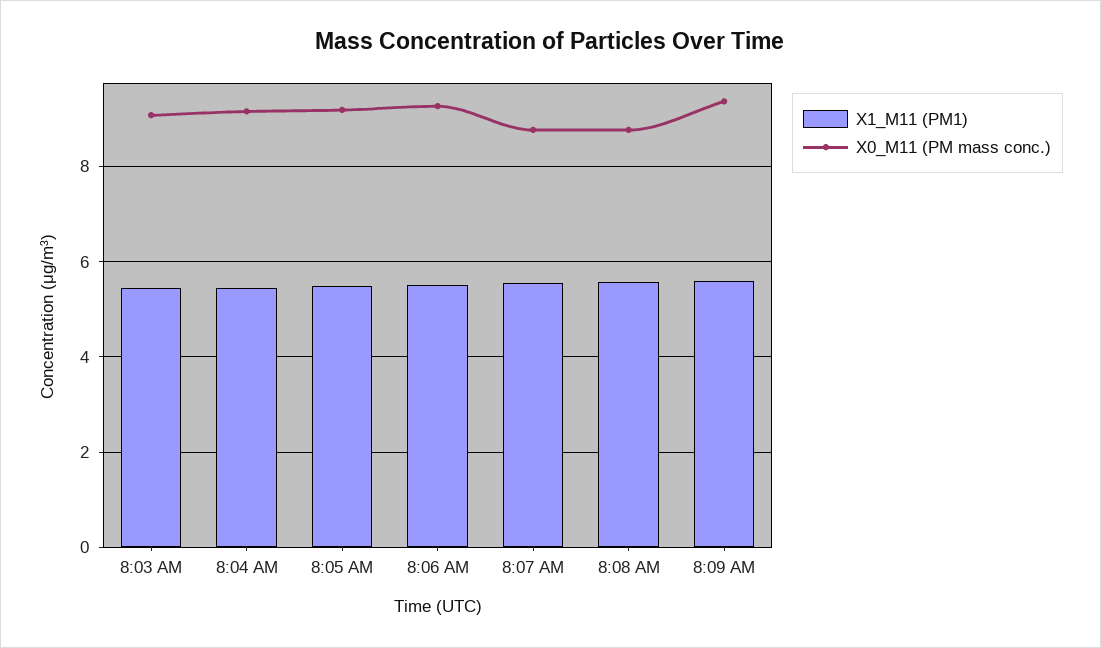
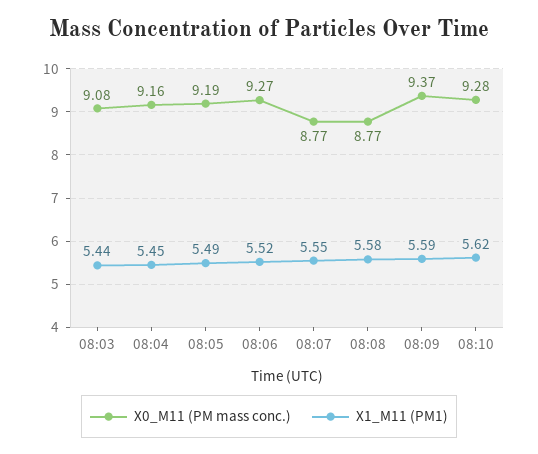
X0_M11 (PM mass conc.), 08:10: none -> 9.28
X1_M11 (PM1), 08:10: none -> 5.62

